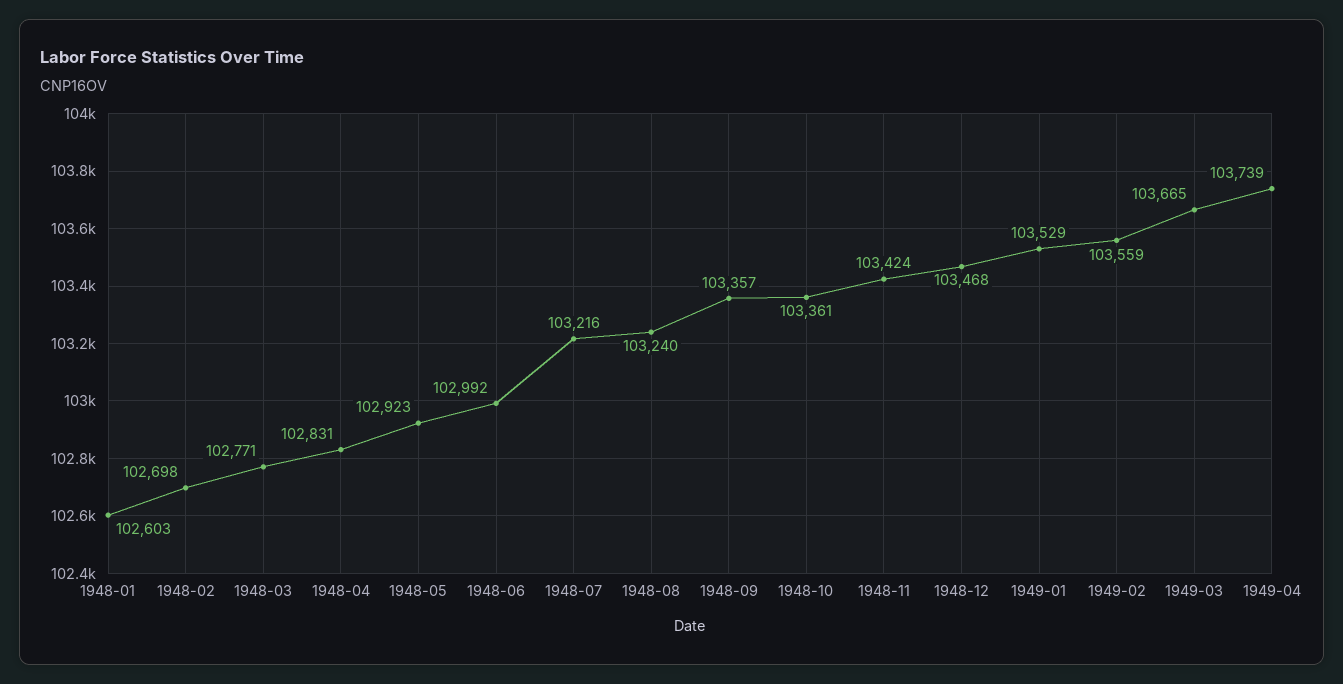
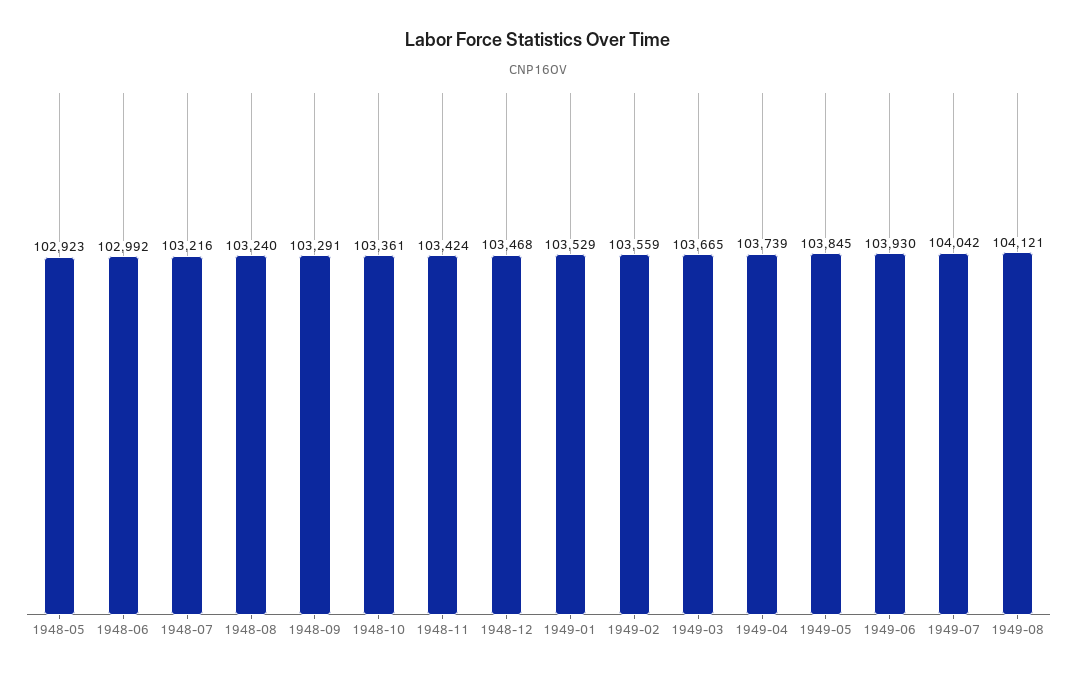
1948-01: 102603 -> none
1948-02: 102698 -> none
1948-03: 102771 -> none
1948-04: 102831 -> none
1948-09: 103357 -> 103291
1949-05: none -> 103845
1949-06: none -> 103930
1949-07: none -> 104042
1949-08: none -> 104121

